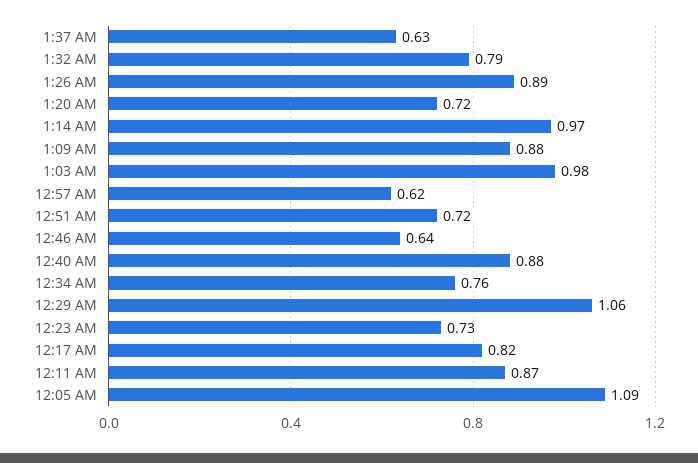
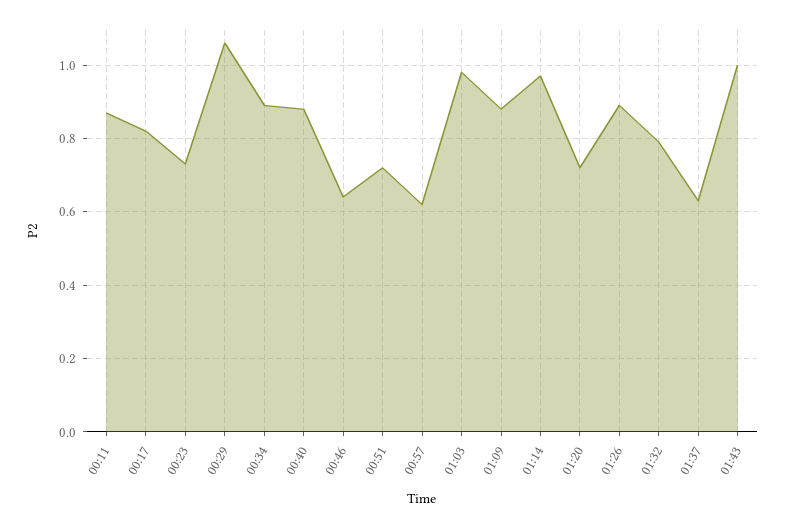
12:34 AM: 0.76 -> 0.9
12:05 AM: 1.09 -> none
01:43: none -> 1

